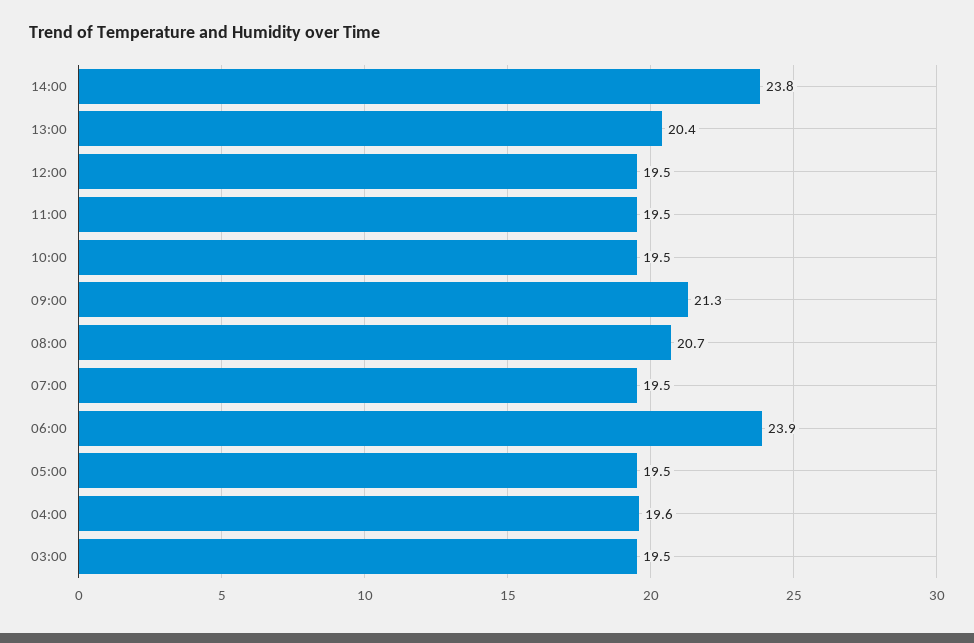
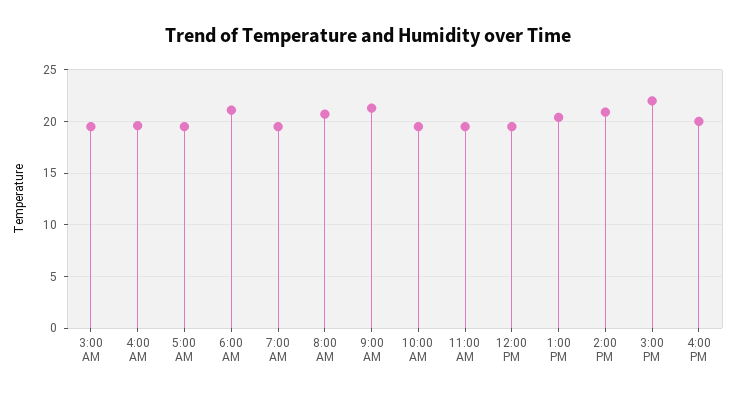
14:00: 23.8 -> 21
06:00: 23.9 -> 21
3:00 PM: none -> 22
4:00 PM: none -> 20

